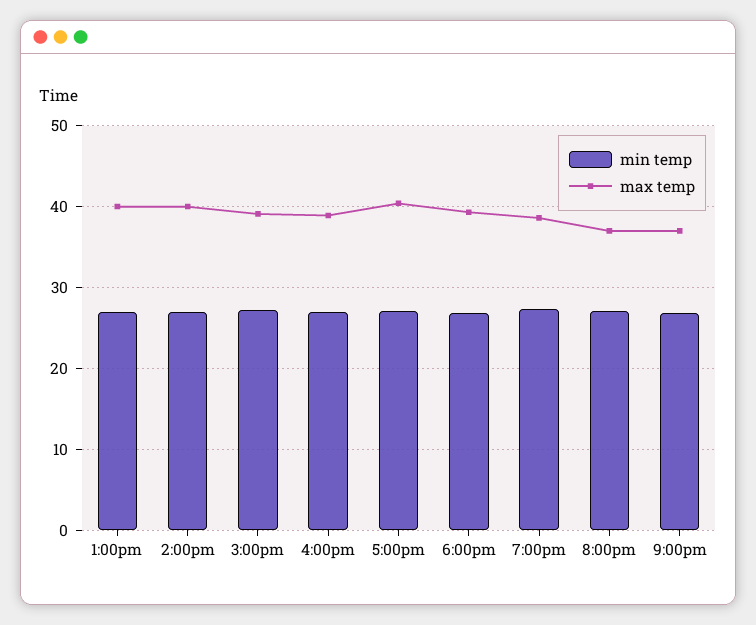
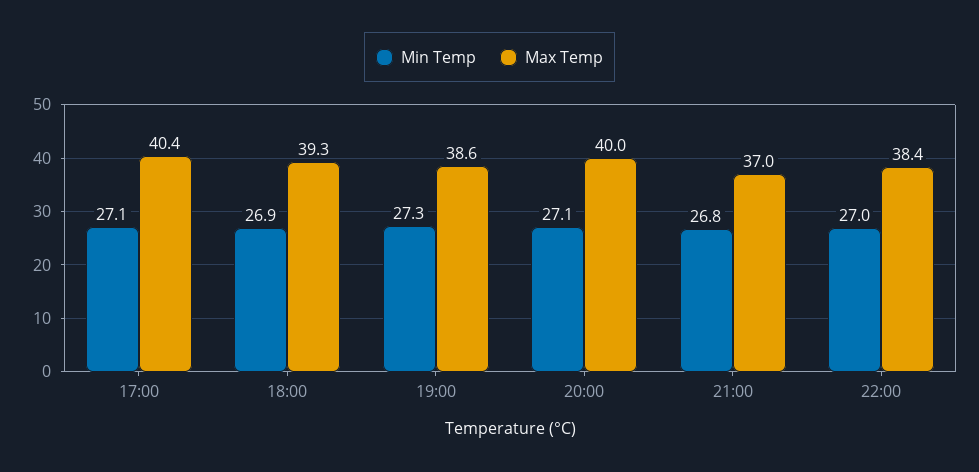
min temp, 1:00pm: 27 -> none
max temp, 1:00pm: 40 -> none
min temp, 2:00pm: 27 -> none
max temp, 2:00pm: 40 -> none
min temp, 3:00pm: 27 -> none
max temp, 3:00pm: 39 -> none
min temp, 4:00pm: 27 -> none
max temp, 4:00pm: 39 -> none
max temp, 8:00pm: 37 -> 40
min temp, 22:00: none -> 27
max temp, 22:00: none -> 38.4

